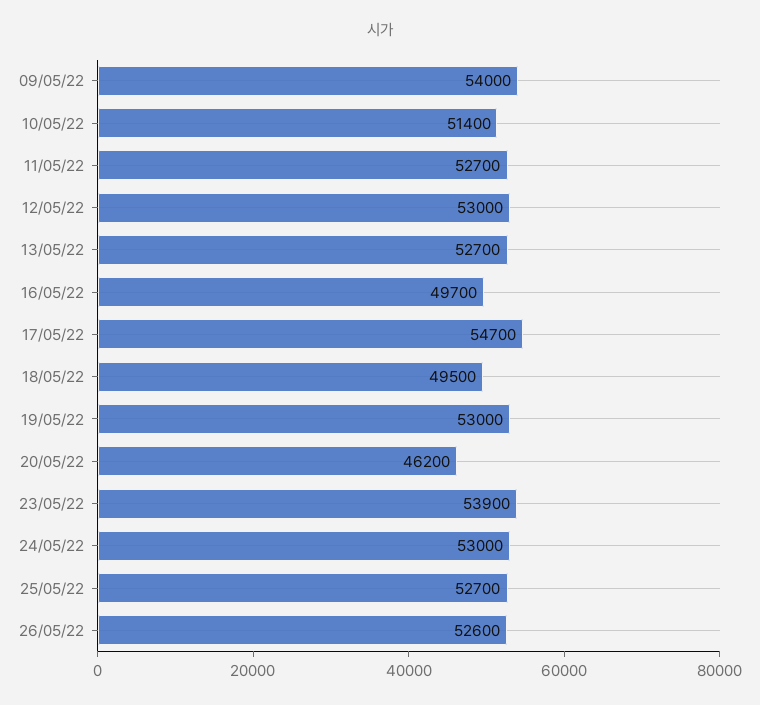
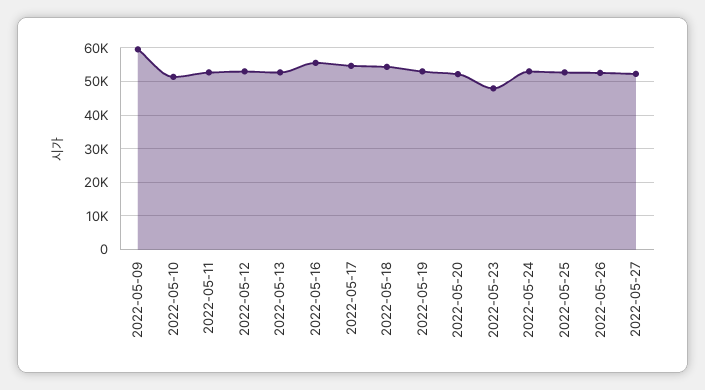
09/05/22: 54000 -> 60000
16/05/22: 49700 -> 56000
18/05/22: 49500 -> 54000
20/05/22: 46200 -> 52000
23/05/22: 53900 -> 48000
2022-05-27: none -> 52000

